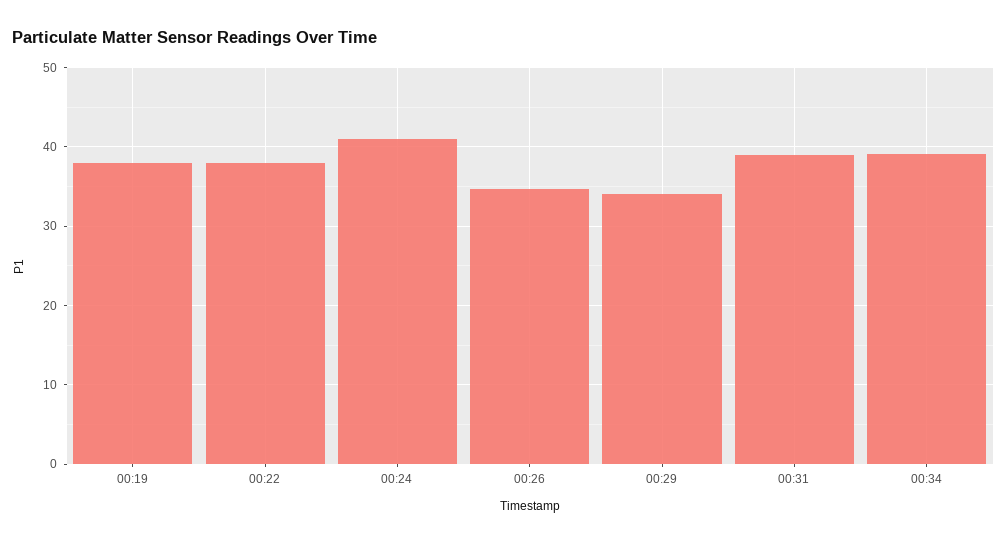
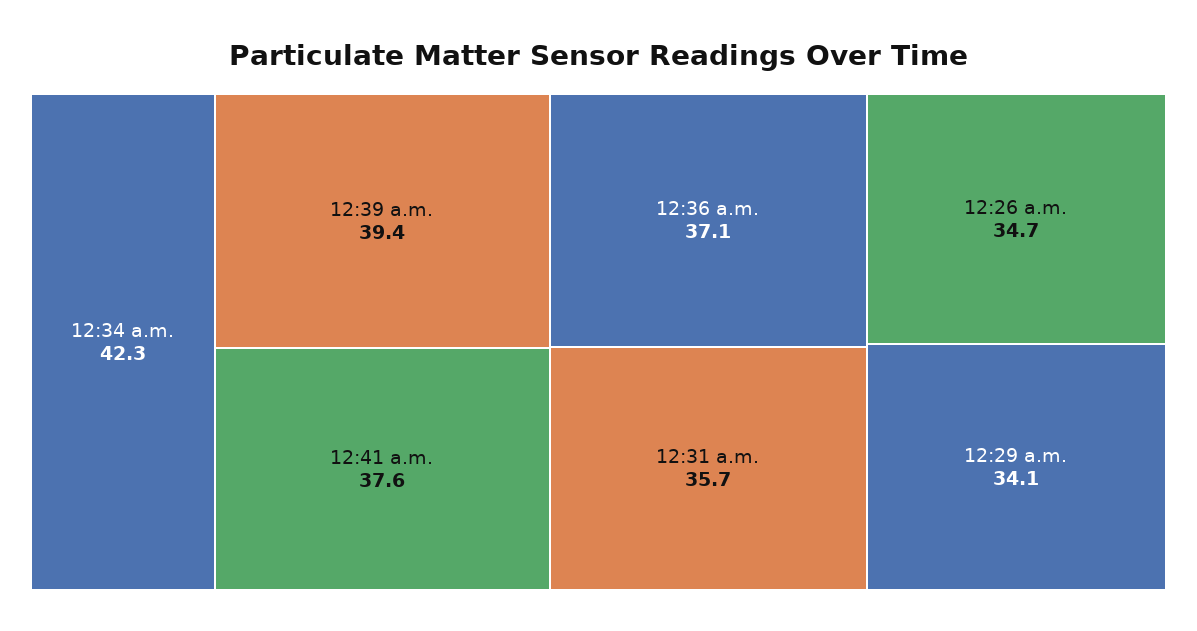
00:19: 38 -> none
00:22: 38 -> none
00:24: 41 -> none
00:31: 39 -> 35.7
00:34: 39 -> 42.3
12:39 a.m.: none -> 39.4
12:41 a.m.: none -> 37.6
12:36 a.m.: none -> 37.1

